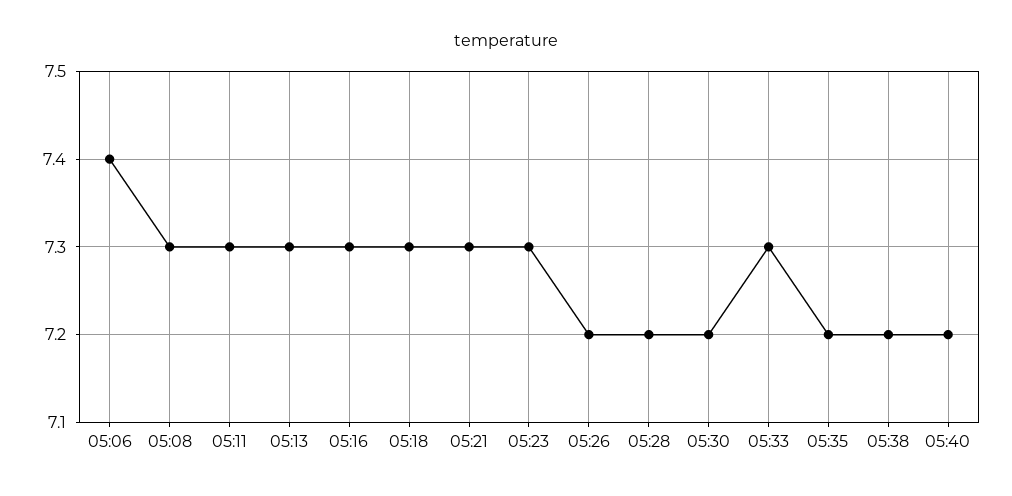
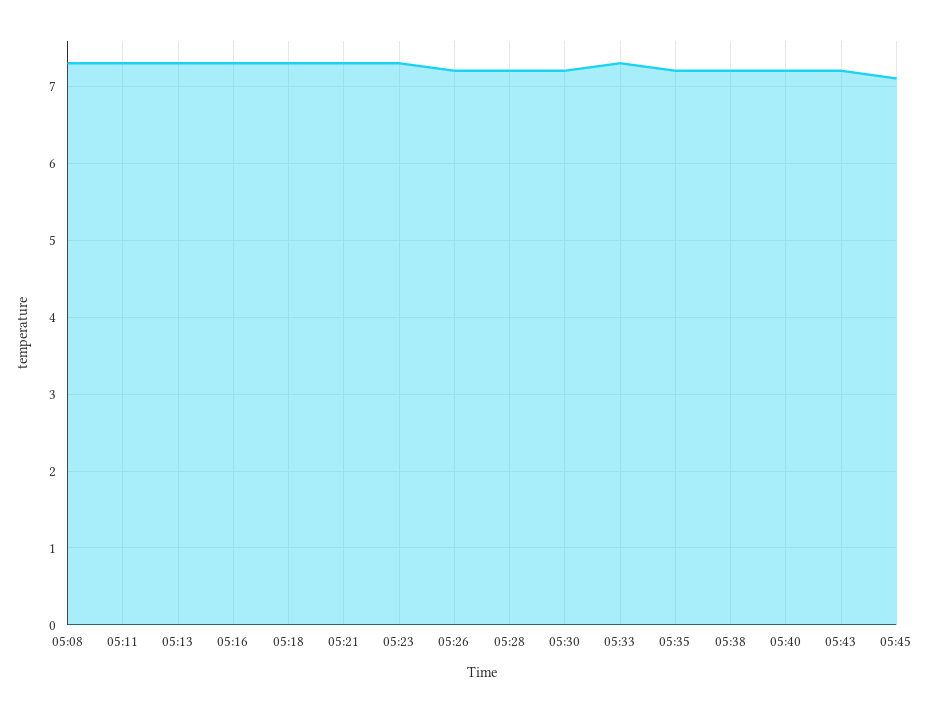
05:06: 7.4 -> none
05:43: none -> 7.2
05:45: none -> 7.1

